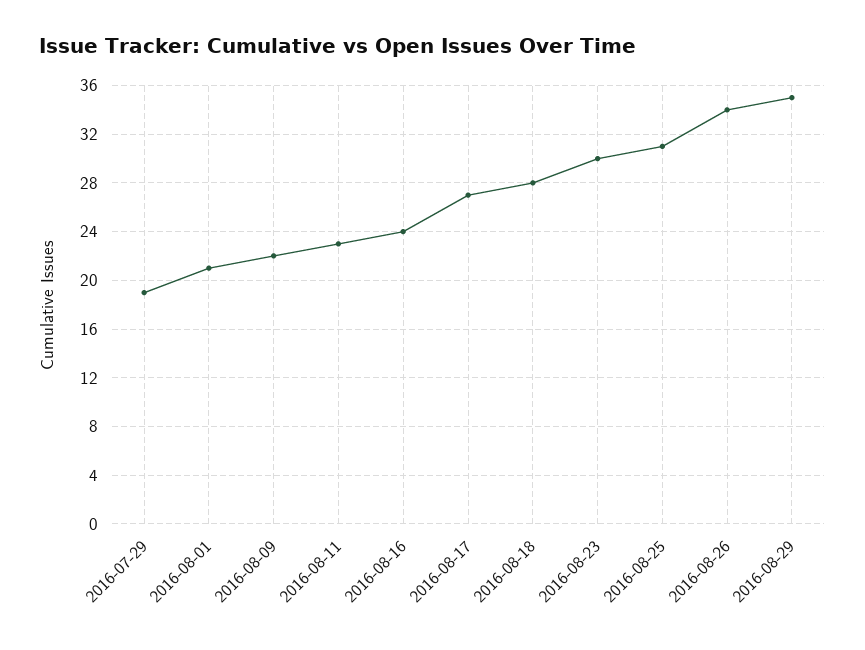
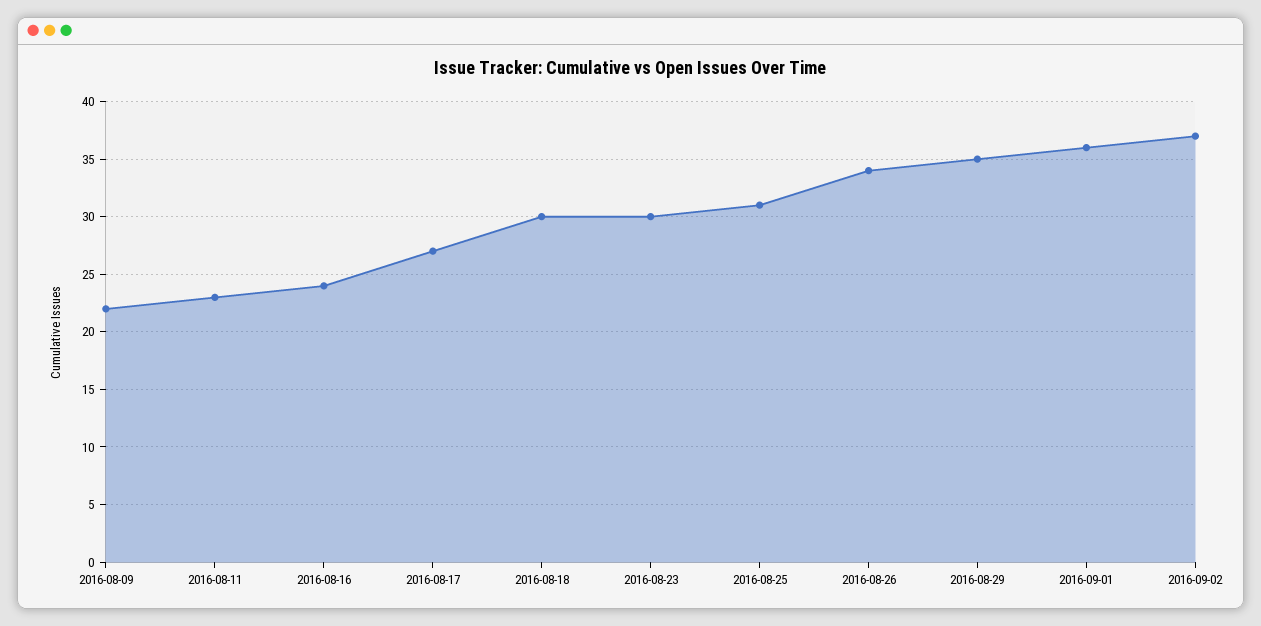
2016-07-29: 19 -> none
2016-08-01: 21 -> none
2016-08-18: 28 -> 30
2016-09-01: none -> 36
2016-09-02: none -> 37

